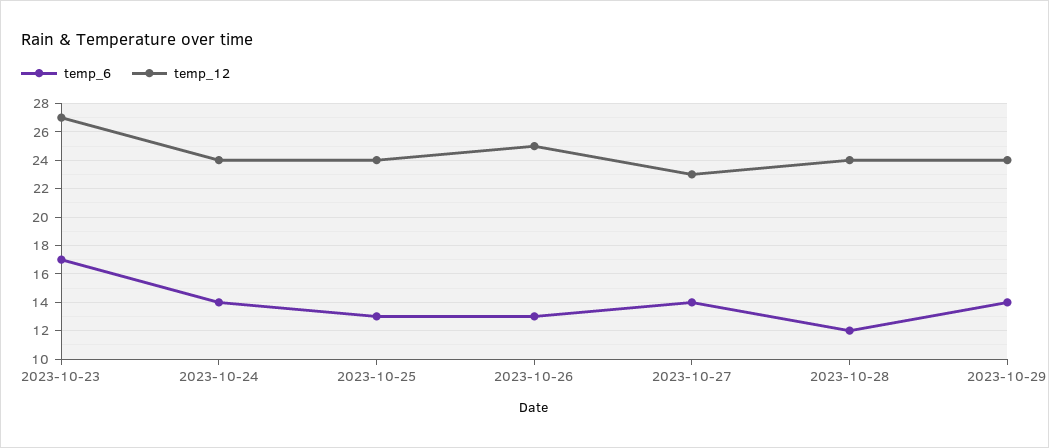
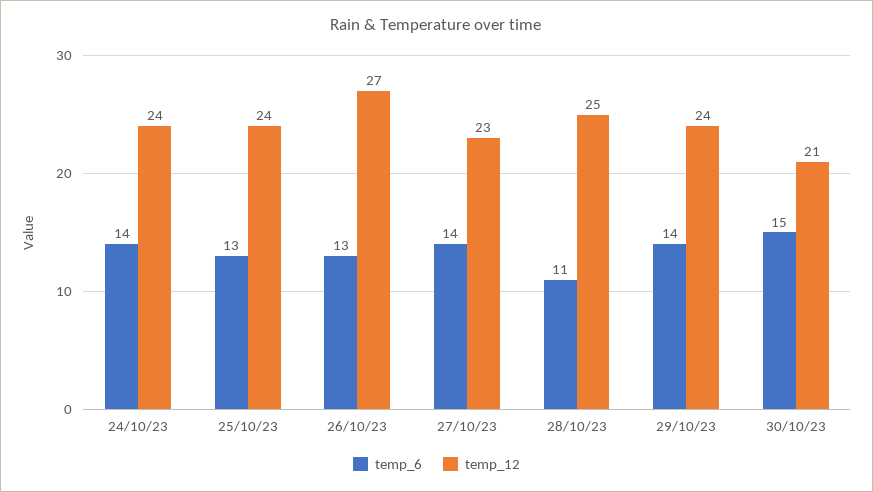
temp_6, 2023-10-23: 17 -> none
temp_12, 2023-10-23: 27 -> none
temp_12, 2023-10-26: 25 -> 27
temp_6, 2023-10-28: 12 -> 11
temp_12, 2023-10-28: 24 -> 25
temp_6, 30/10/23: none -> 15
temp_12, 30/10/23: none -> 21

